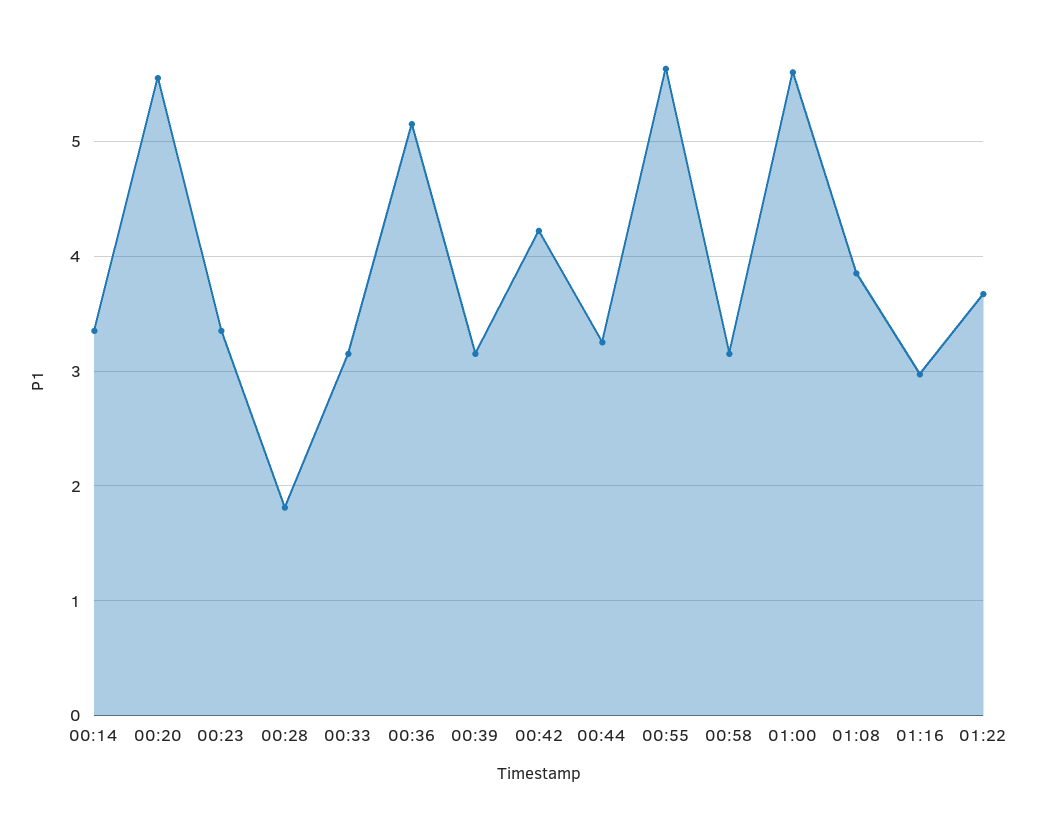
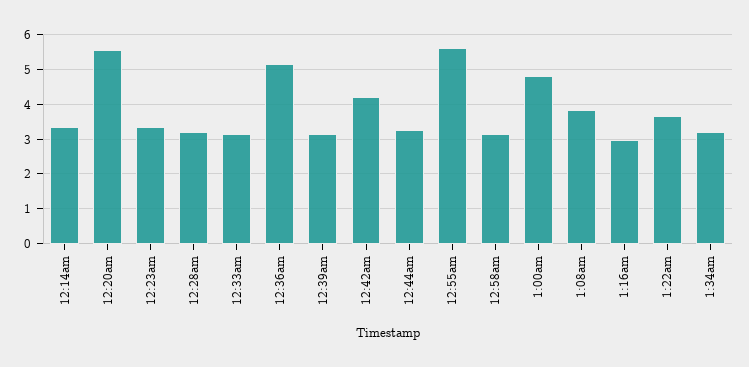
00:28: 1.8 -> 3.2
01:00: 5.6 -> 4.8
1:34am: none -> 3.2

